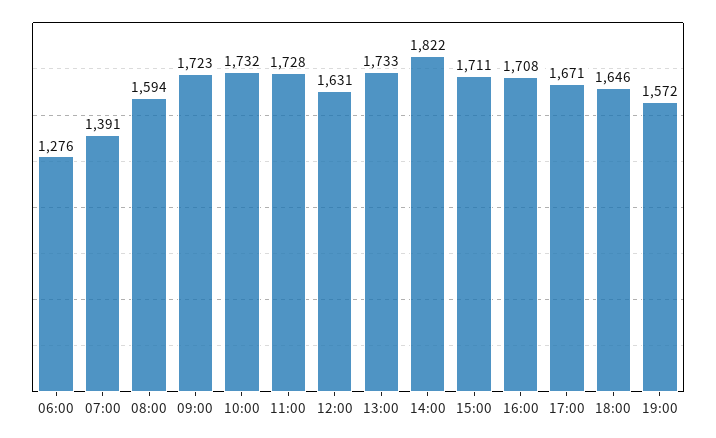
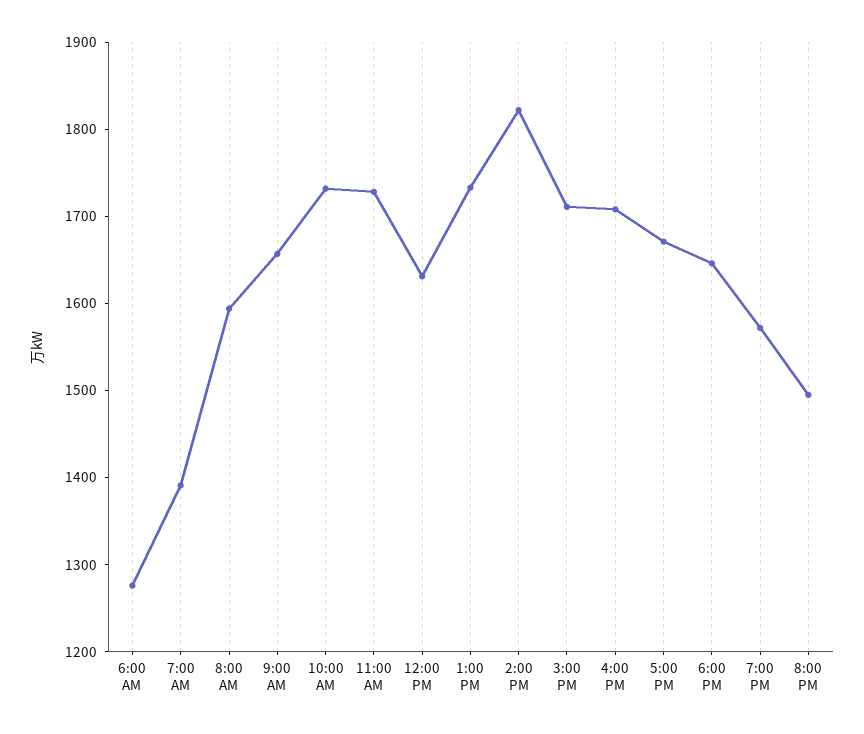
09:00: 1723 -> 1660
8:00 PM: none -> 1500

